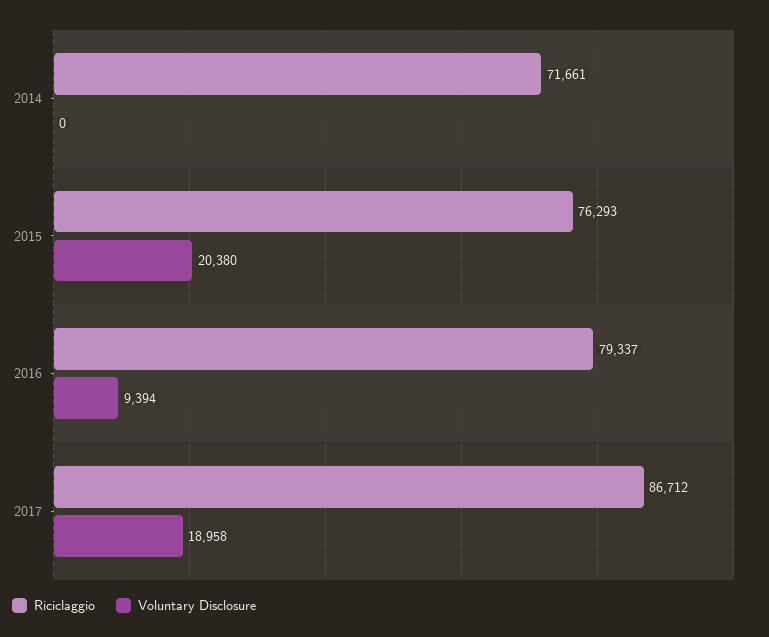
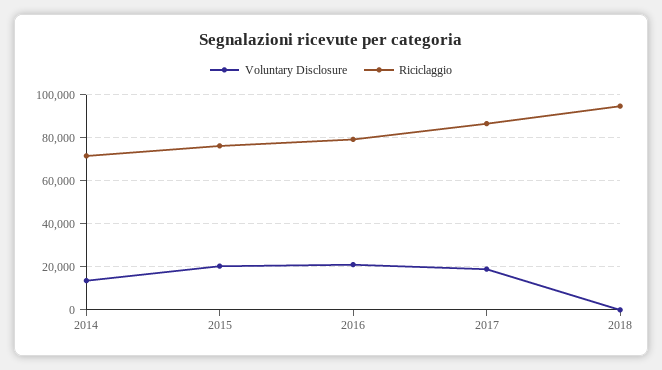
Voluntary Disclosure, 2014: 0 -> 15000
Voluntary Disclosure, 2016: 9394 -> 20000
Voluntary Disclosure, 2018: none -> 0
Riciclaggio, 2018: none -> 95000

